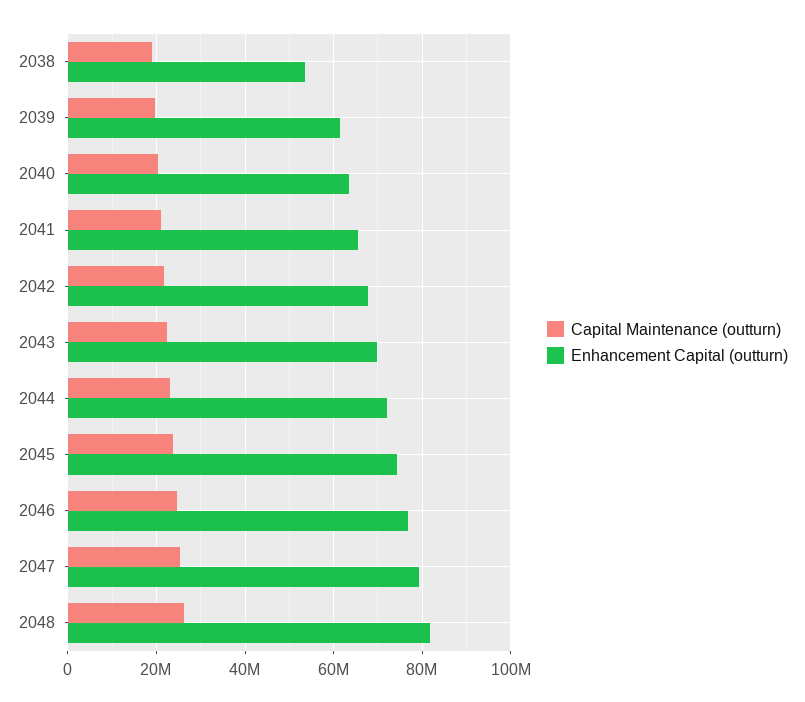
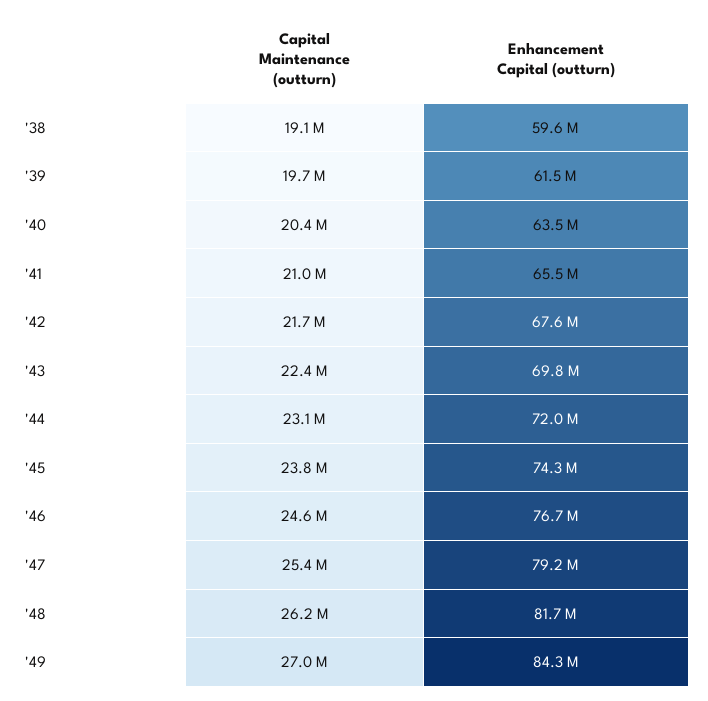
Enhancement Capital (outturn), 2038: 54000000 -> 59600000
Capital Maintenance (outturn), '49: none -> 27000000
Enhancement Capital (outturn), '49: none -> 84300000

